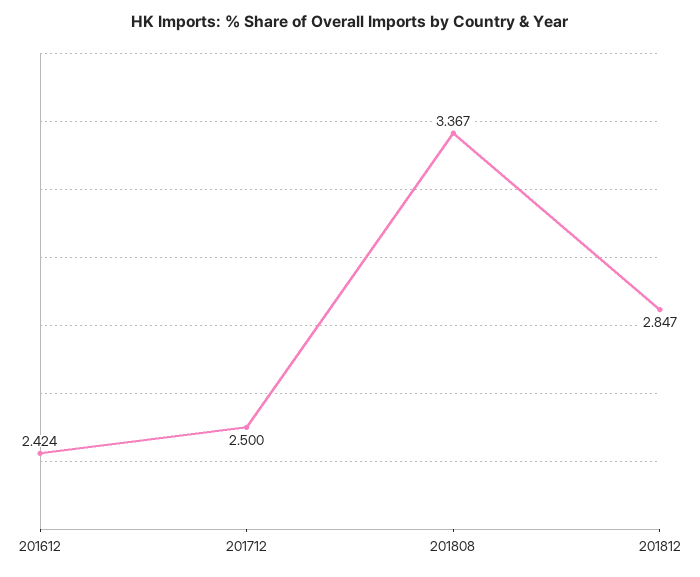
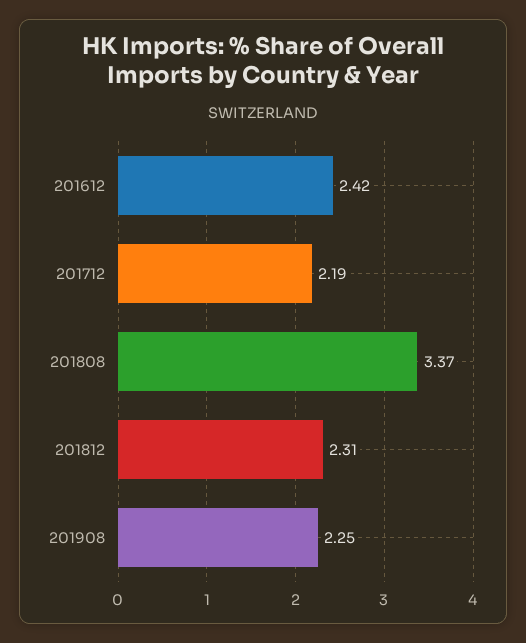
201712: 2.5 -> 2.19
201812: 2.847 -> 2.31
201908: none -> 2.25

